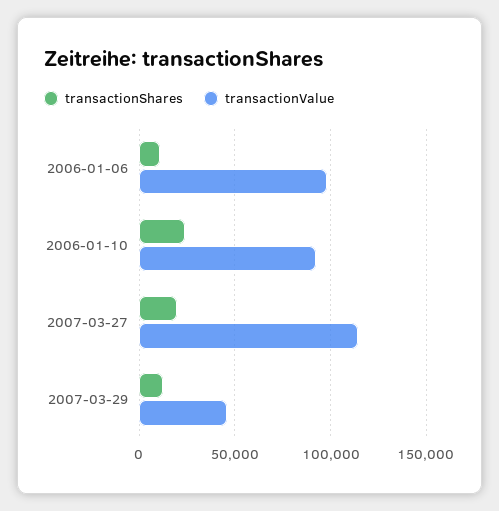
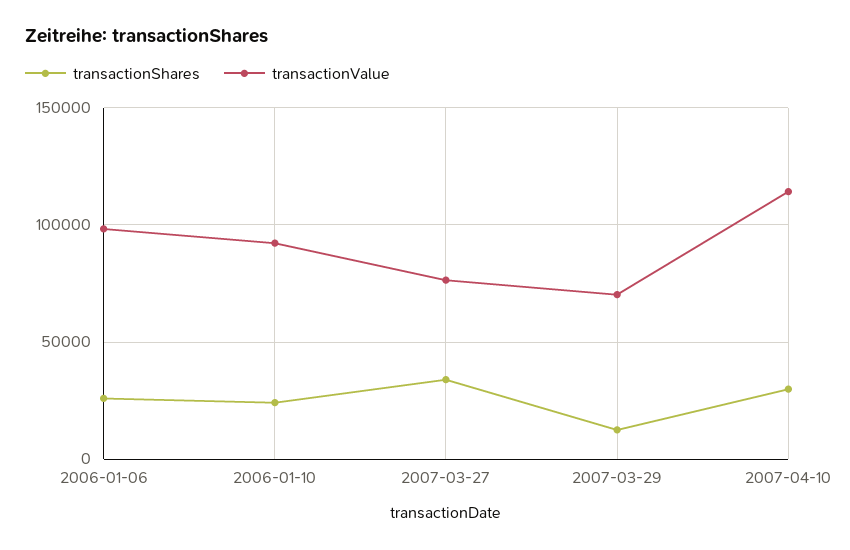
transactionShares, 2006-01-06: 10000 -> 25000
transactionShares, 2007-03-27: 20000 -> 35000
transactionValue, 2007-03-27: 115000 -> 75000
transactionValue, 2007-03-29: 45000 -> 70000
transactionShares, 2007-04-10: none -> 30000
transactionValue, 2007-04-10: none -> 115000

